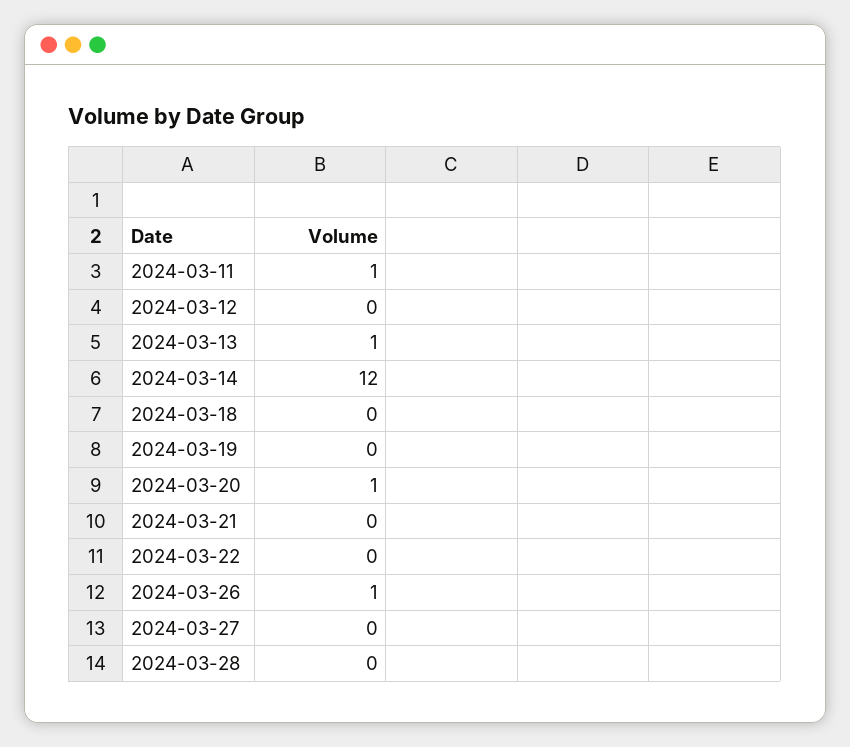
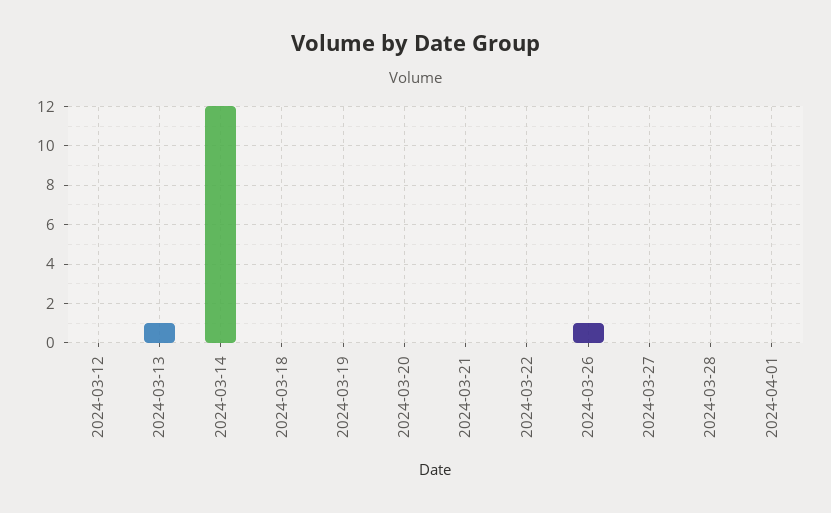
2024-03-11: 1 -> none
2024-03-20: 1 -> 0
2024-04-01: none -> 0

